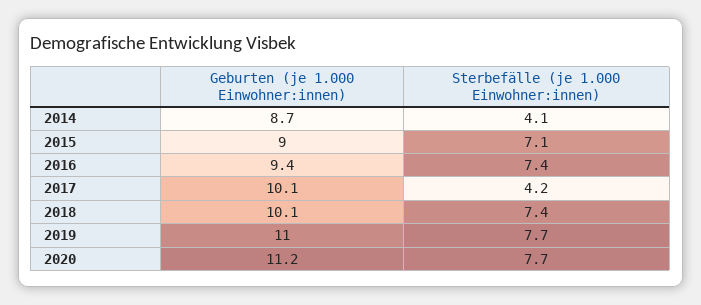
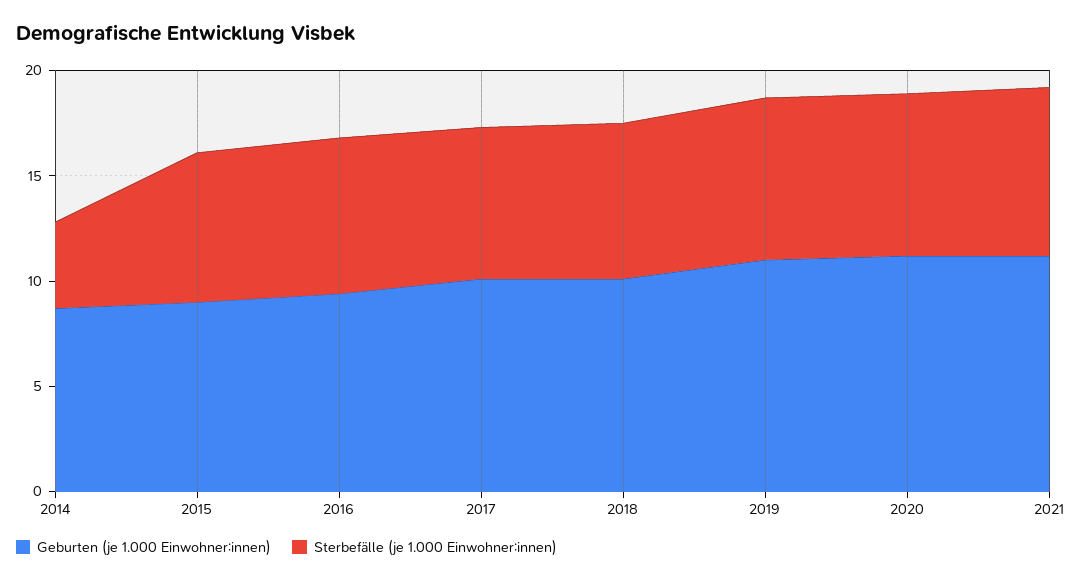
Sterbefälle (je 1.000 Einwohner:innen), 2017: 4.2 -> 7
Geburten (je 1.000 Einwohner:innen), 2021: none -> 11
Sterbefälle (je 1.000 Einwohner:innen), 2021: none -> 8

